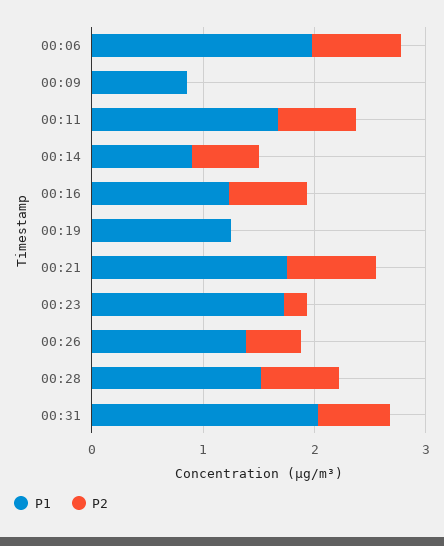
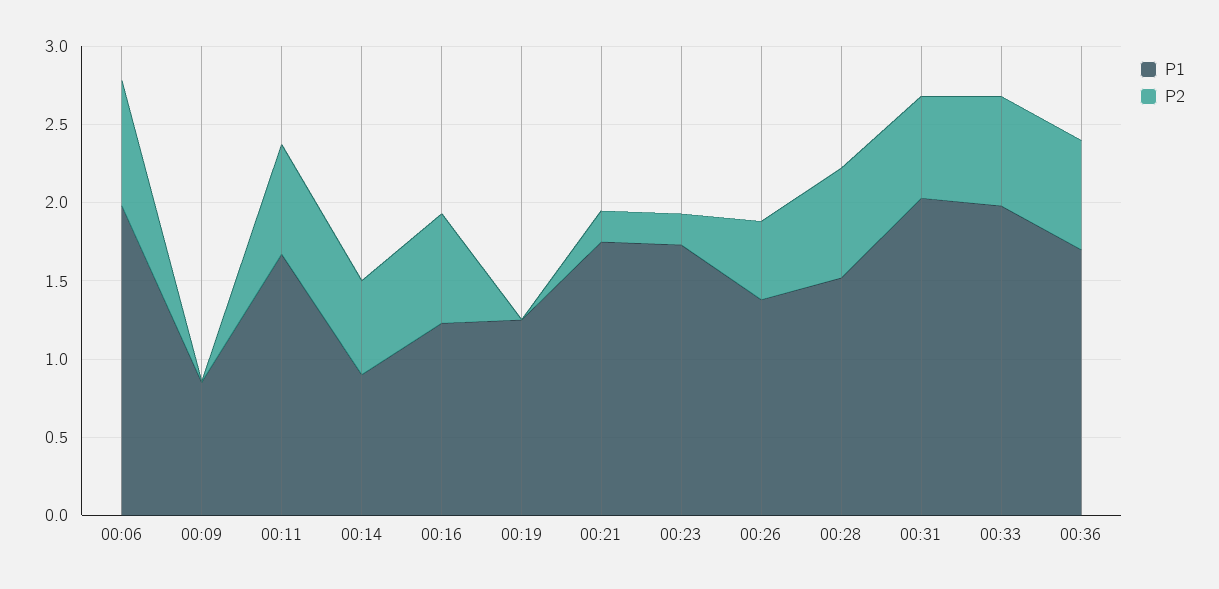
P2, 00:21: 0.8 -> 0.2
P1, 00:33: none -> 2
P2, 00:33: none -> 0.7
P1, 00:36: none -> 1.7
P2, 00:36: none -> 0.7

